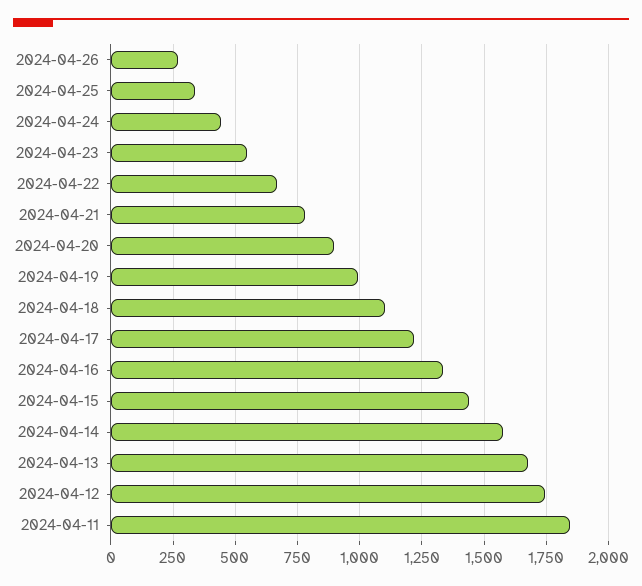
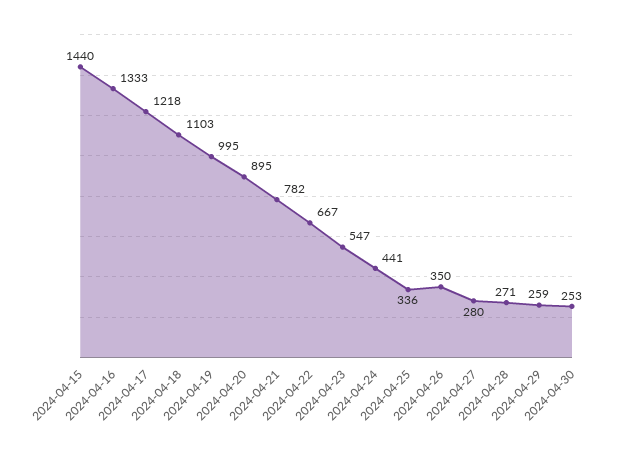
2024-04-26: 275 -> 350
2024-04-14: 1575 -> none
2024-04-13: 1675 -> none
2024-04-12: 1750 -> none
2024-04-11: 1850 -> none
2024-04-27: none -> 280
2024-04-28: none -> 271
2024-04-29: none -> 259
2024-04-30: none -> 253

